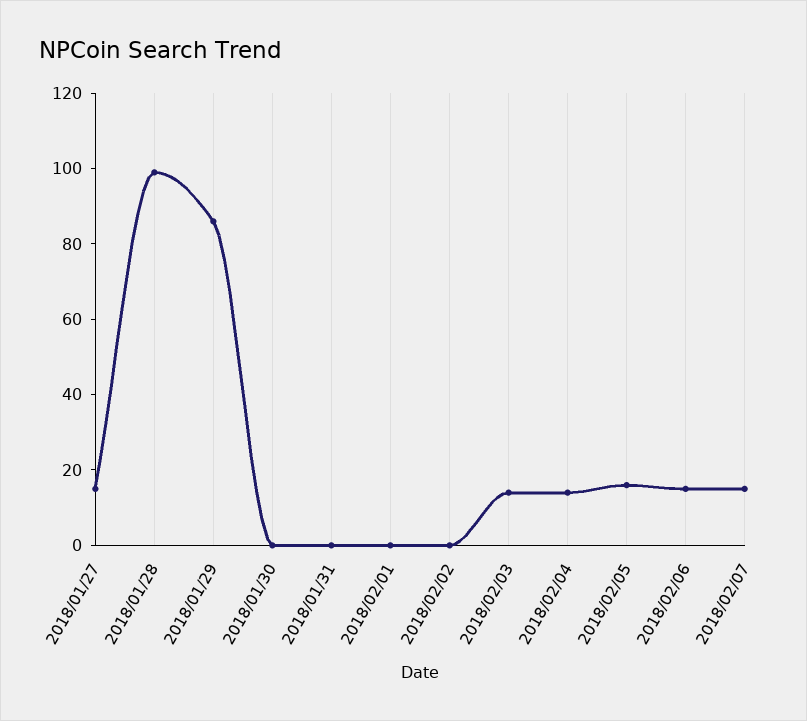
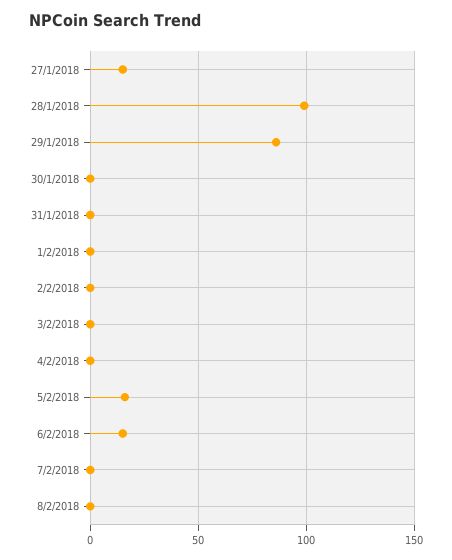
2018/02/03: 15 -> 0
2018/02/04: 15 -> 0
2018/02/07: 15 -> 0
8/2/2018: none -> 0

